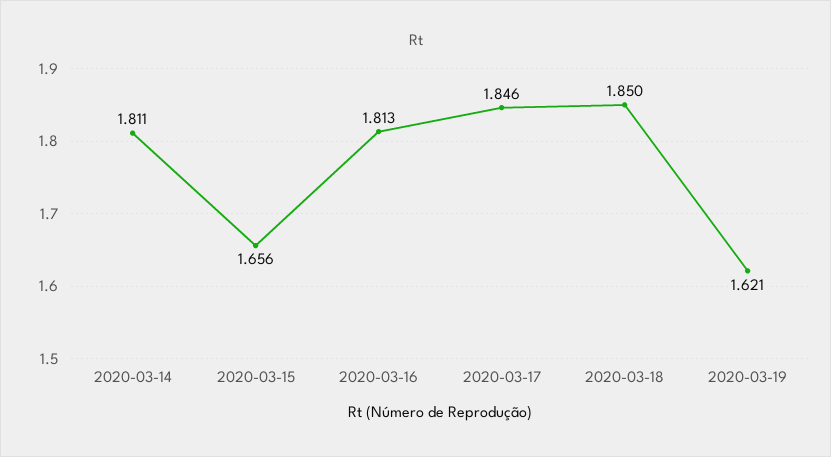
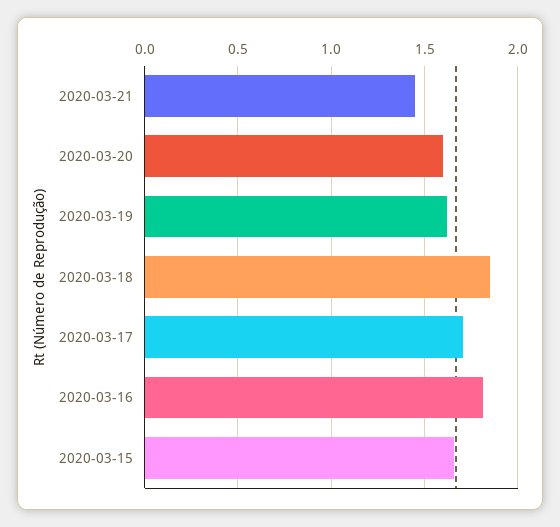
2020-03-14: 1.811 -> none
2020-03-17: 1.846 -> 1.7
2020-03-21: none -> 1.45
2020-03-20: none -> 1.6

